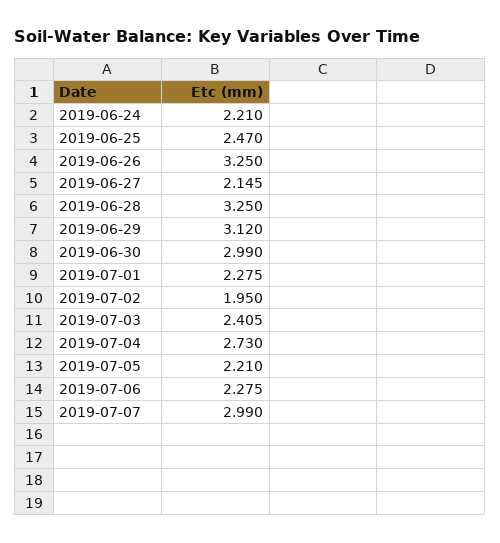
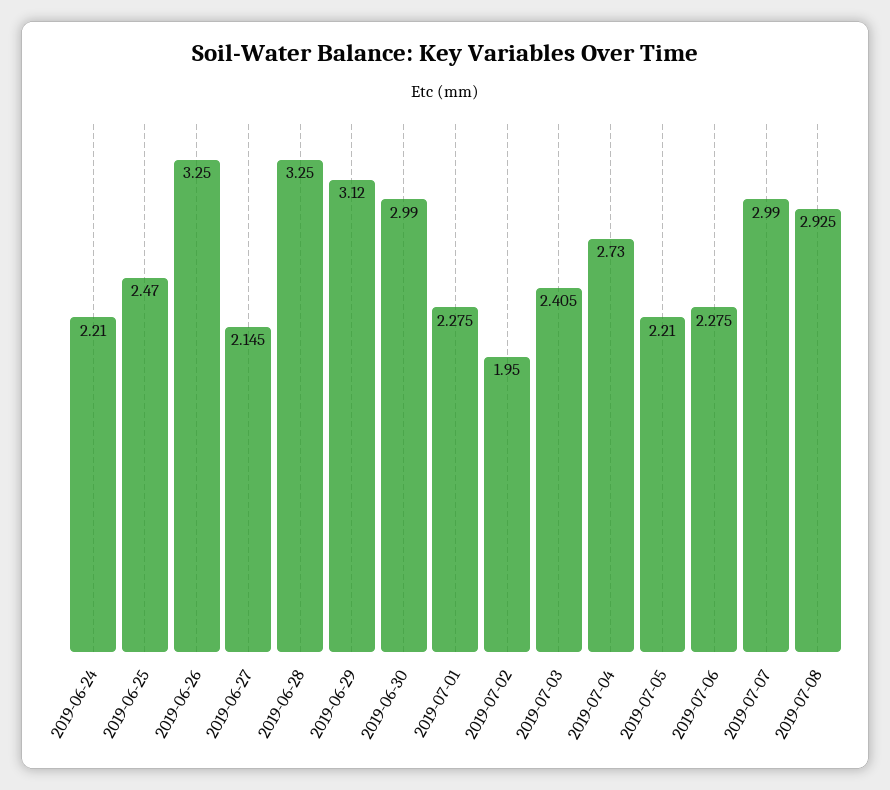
2019-07-08: none -> 2.925

